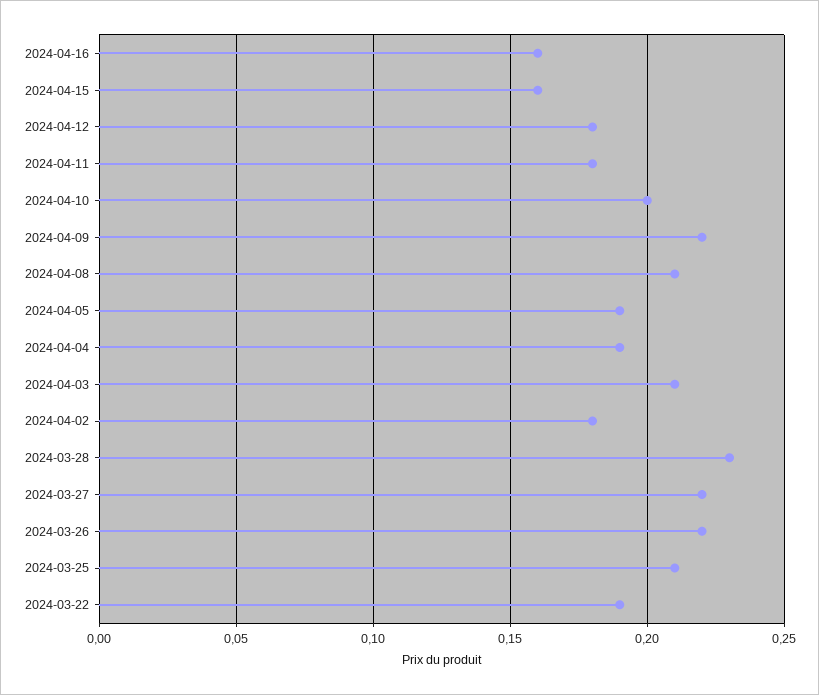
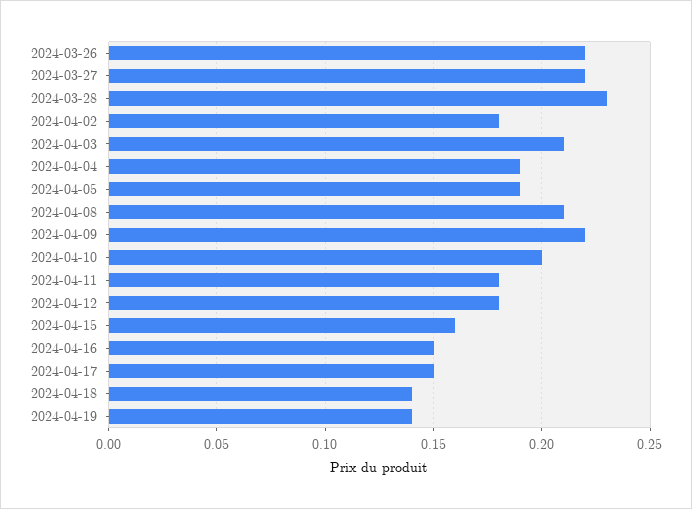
2024-04-16: 0.16 -> 0.15
2024-03-25: 0.21 -> none
2024-03-22: 0.19 -> none
2024-04-17: none -> 0.15
2024-04-18: none -> 0.14
2024-04-19: none -> 0.14

